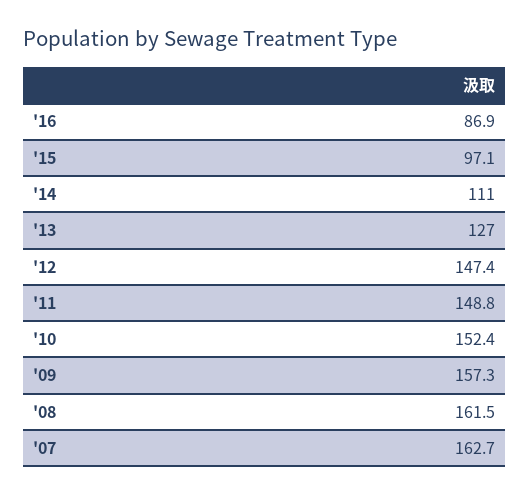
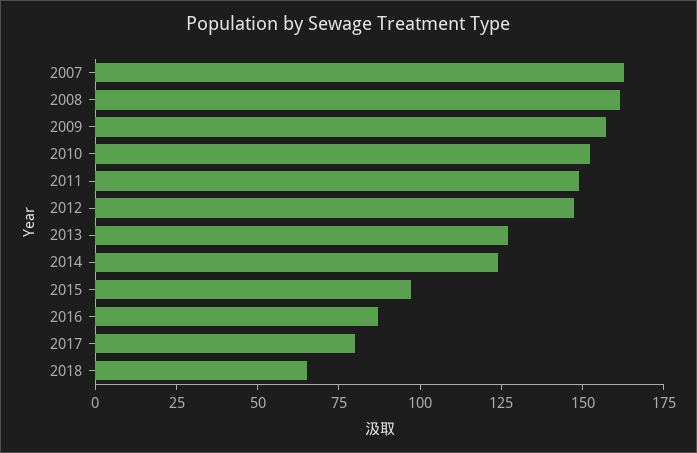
'14: 111 -> 125
2017: none -> 80
2018: none -> 65

